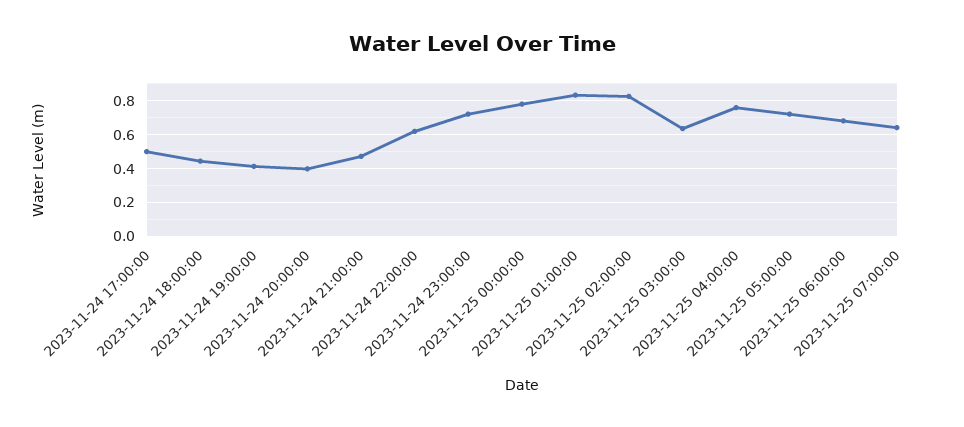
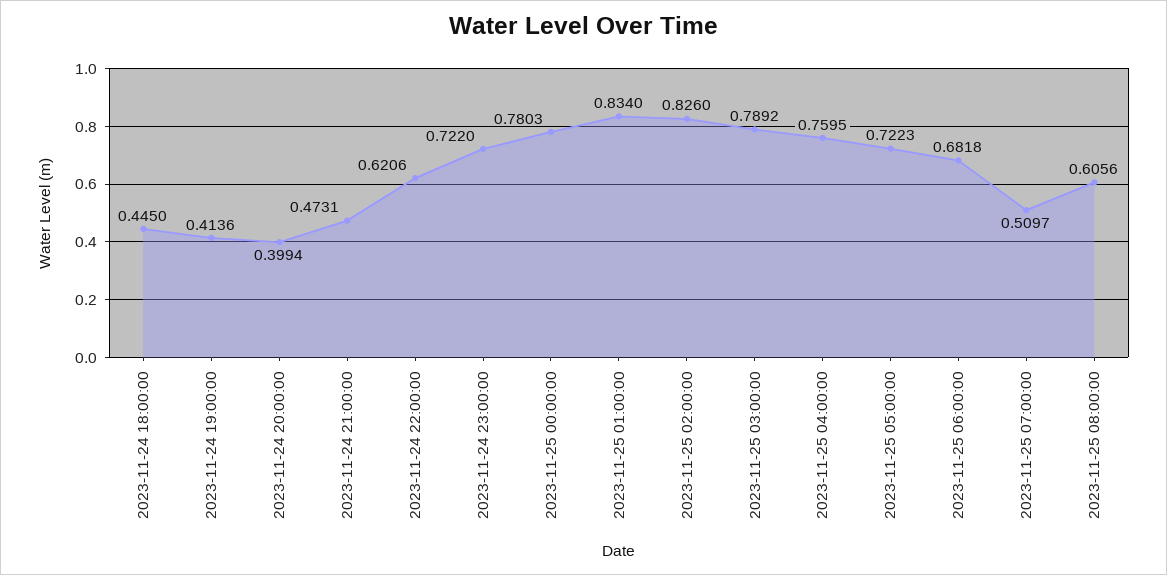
2023-11-24 17:00:00: 0.5 -> none
2023-11-25 03:00:00: 0.65 -> 0.7892
2023-11-25 07:00:00: 0.65 -> 0.5097
2023-11-25 08:00:00: none -> 0.6056

